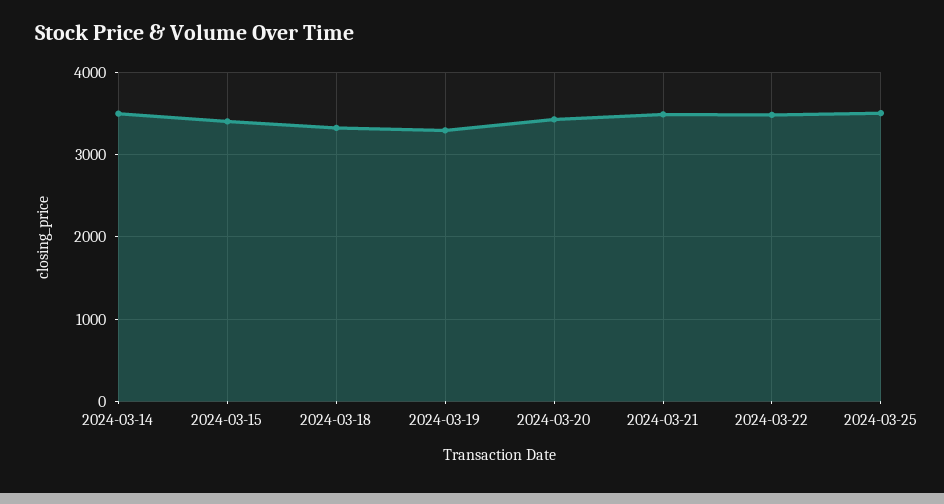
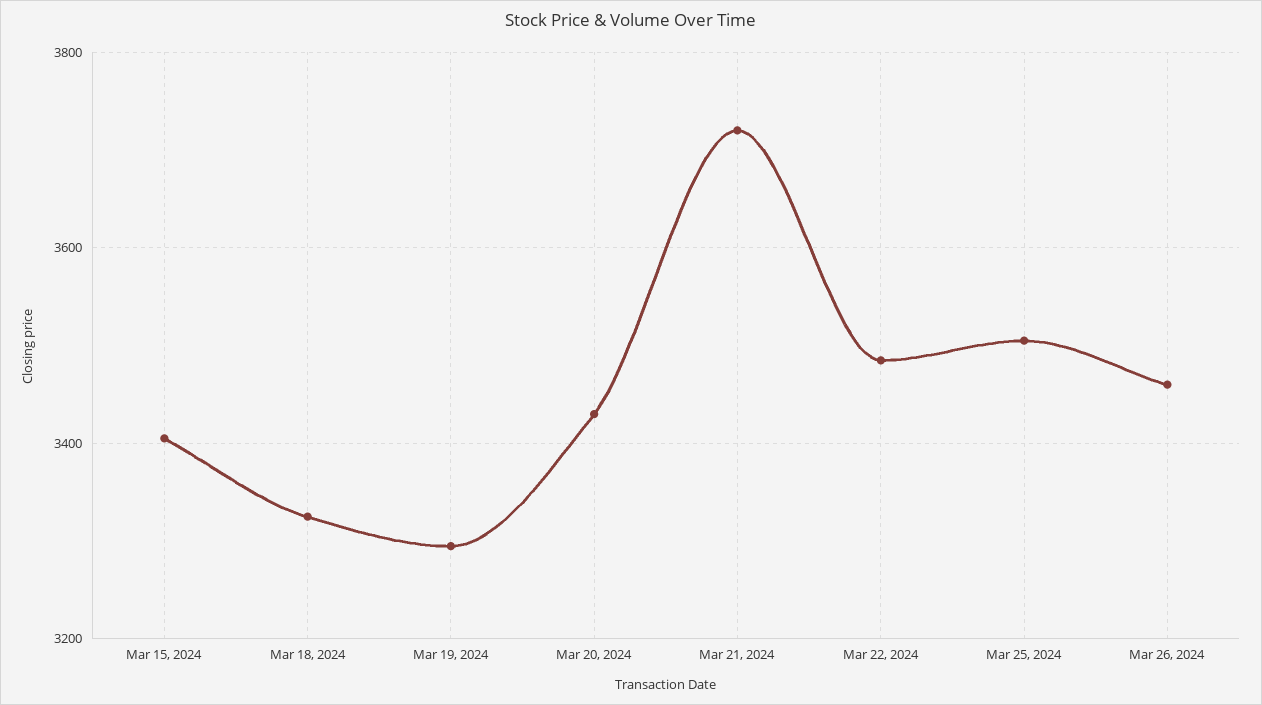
2024-03-14: 3500 -> none
2024-03-21: 3500 -> 3720
Mar 26, 2024: none -> 3460

